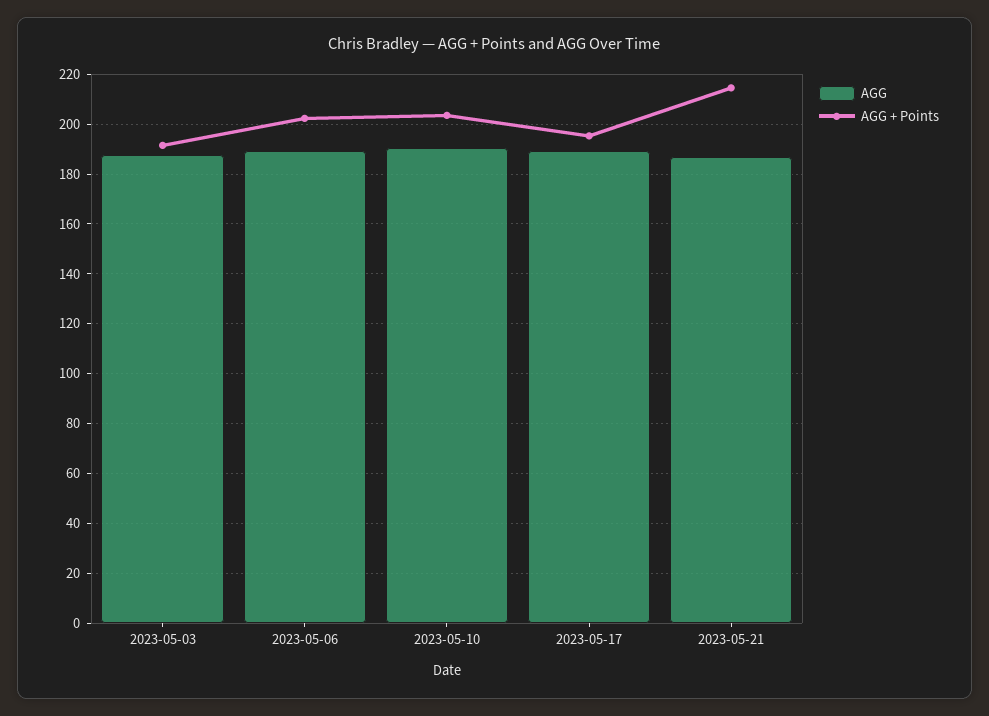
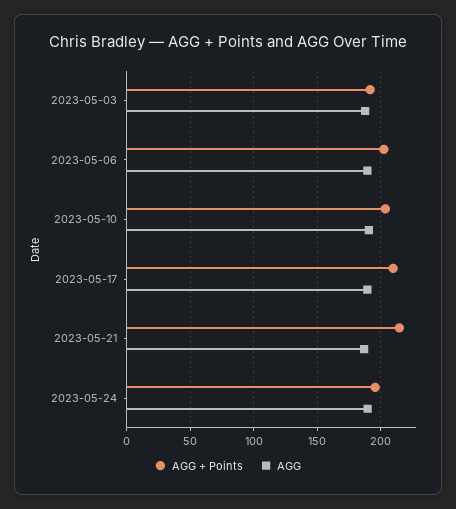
AGG + Points, 2023-05-17: 195 -> 210
AGG + Points, 2023-05-24: none -> 195
AGG, 2023-05-24: none -> 190

